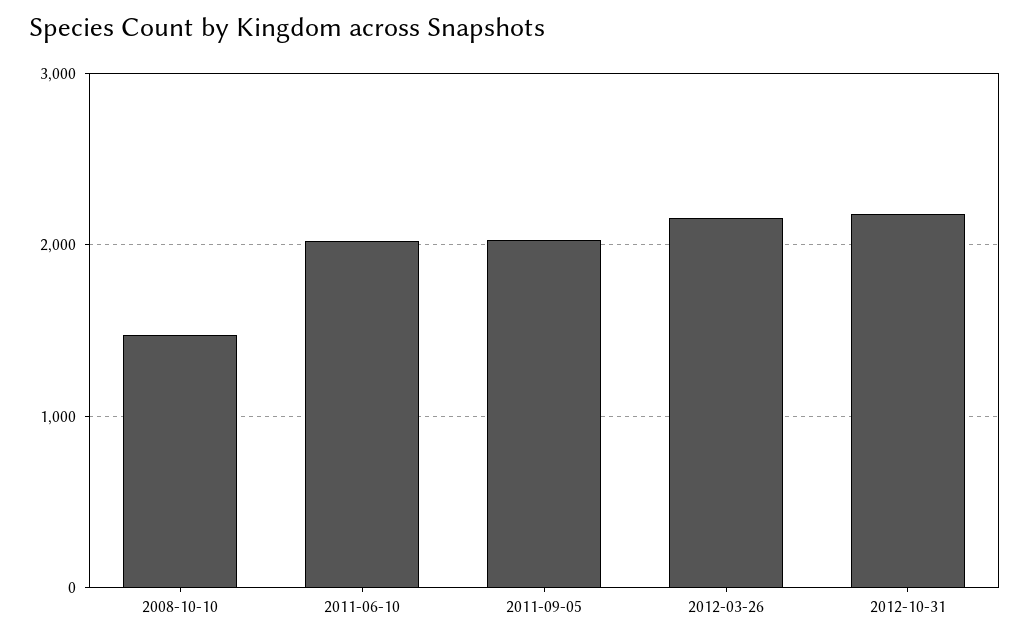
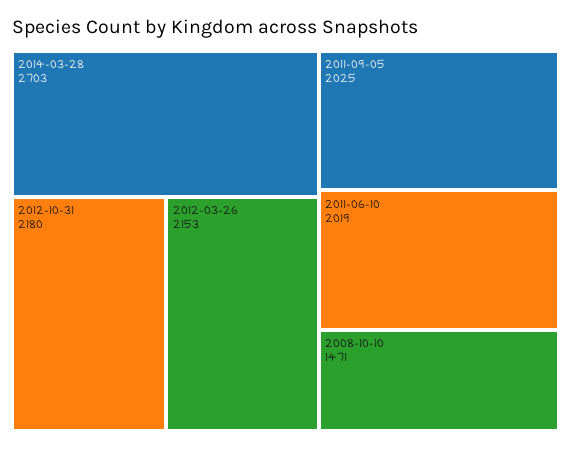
2014-03-28: none -> 2703

